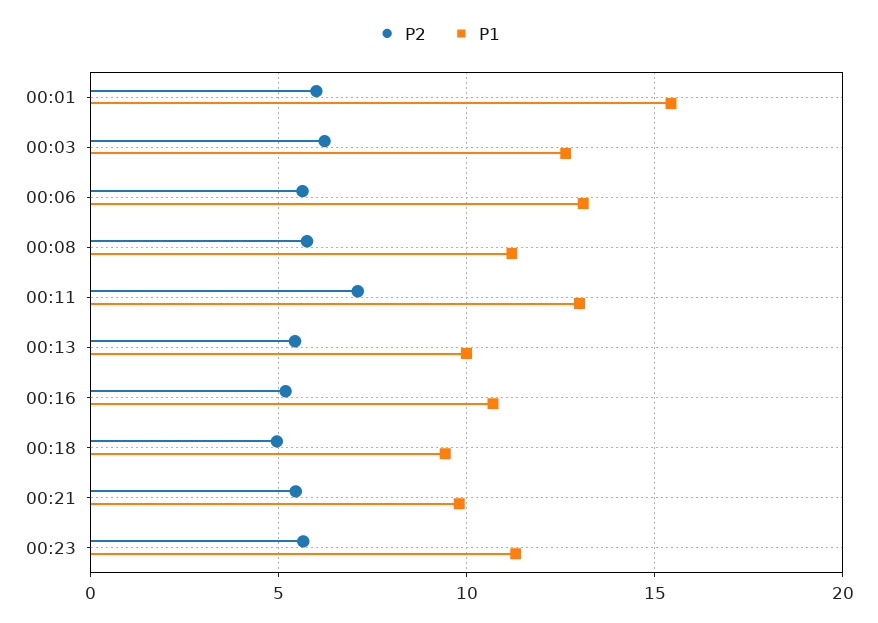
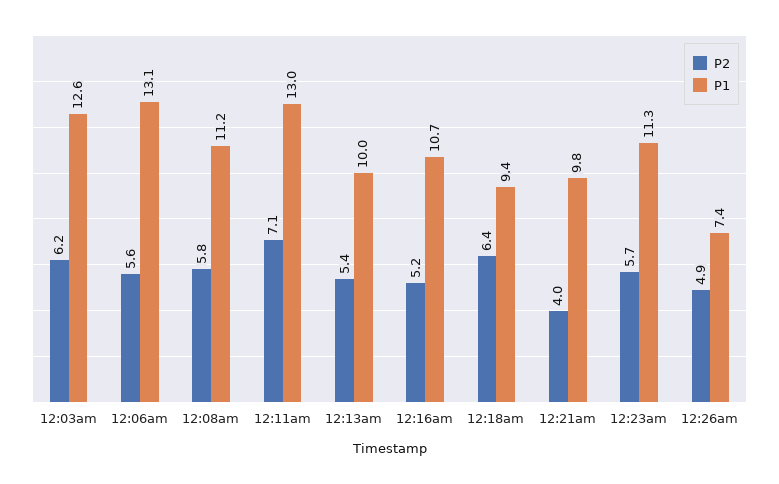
P2, 00:01: 6 -> none
P1, 00:01: 15.5 -> none
P2, 00:18: 5 -> 6.4
P2, 00:21: 5.5 -> 4
P2, 12:26am: none -> 4.9
P1, 12:26am: none -> 7.4

